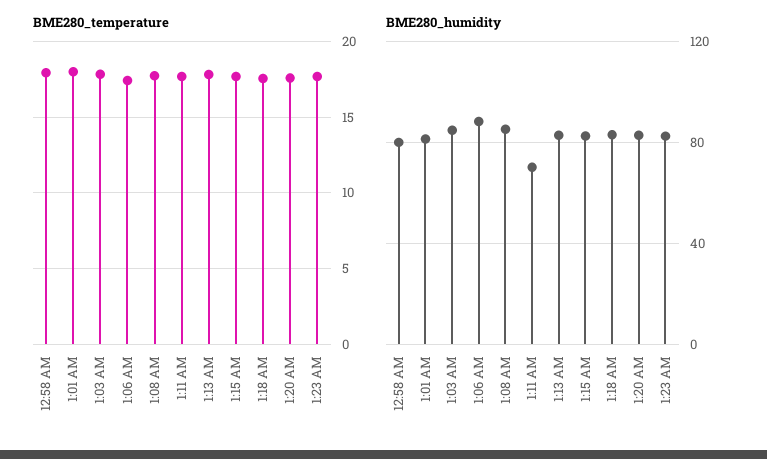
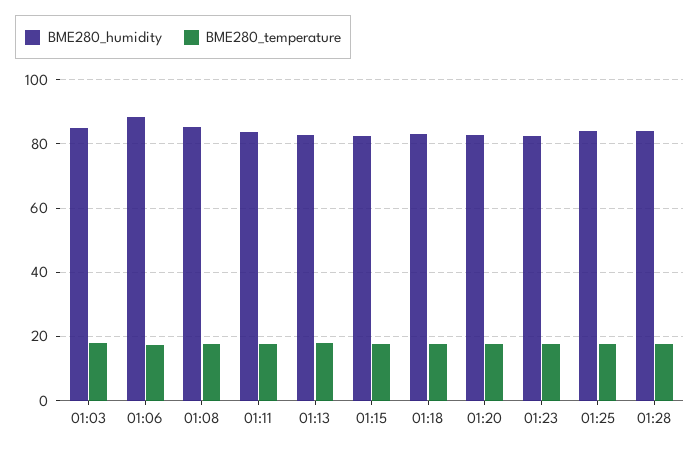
BME280_temperature, 12:58 AM: 18 -> none
BME280_temperature, 1:01 AM: 18 -> none
BME280_humidity, 12:58 AM: 80 -> none
BME280_humidity, 1:01 AM: 80 -> none
BME280_humidity, 1:11 AM: 70 -> 84
BME280_humidity, 01:25: none -> 84
BME280_temperature, 01:25: none -> 18
BME280_humidity, 01:28: none -> 84
BME280_temperature, 01:28: none -> 18

